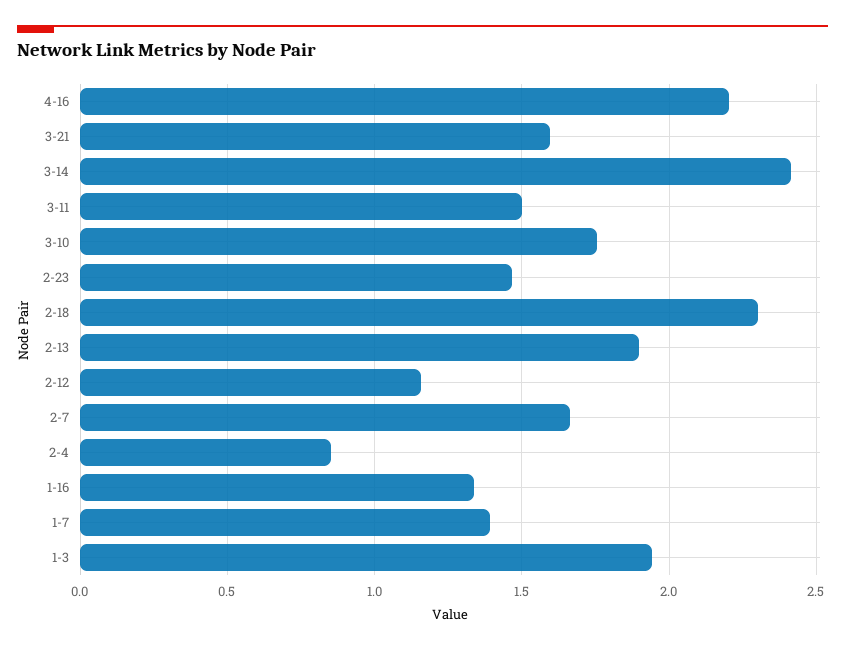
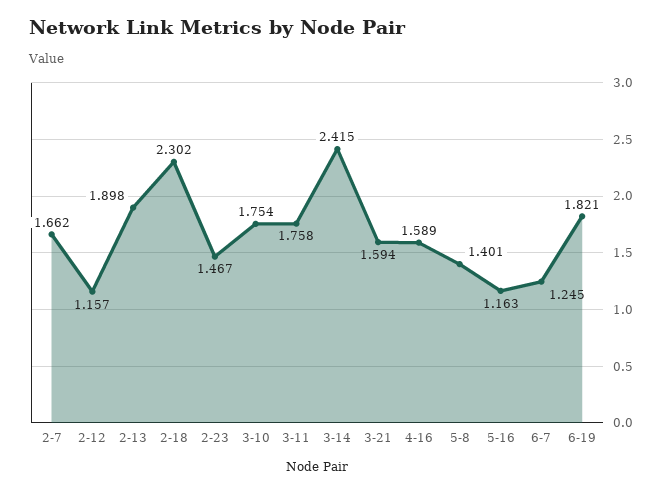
4-16: 2.2 -> 1.589
3-11: 1.5 -> 1.758
2-4: 0.85 -> none
1-16: 1.35 -> none
1-7: 1.4 -> none
1-3: 1.95 -> none
5-8: none -> 1.401
5-16: none -> 1.163
6-7: none -> 1.245
6-19: none -> 1.821

